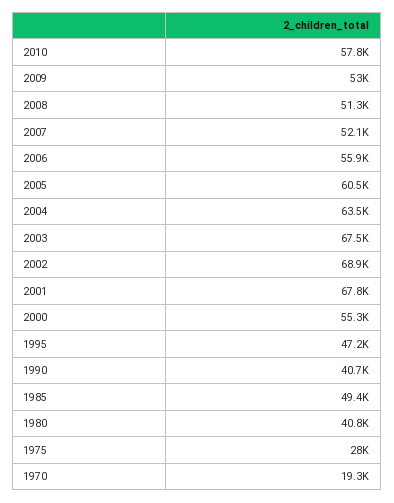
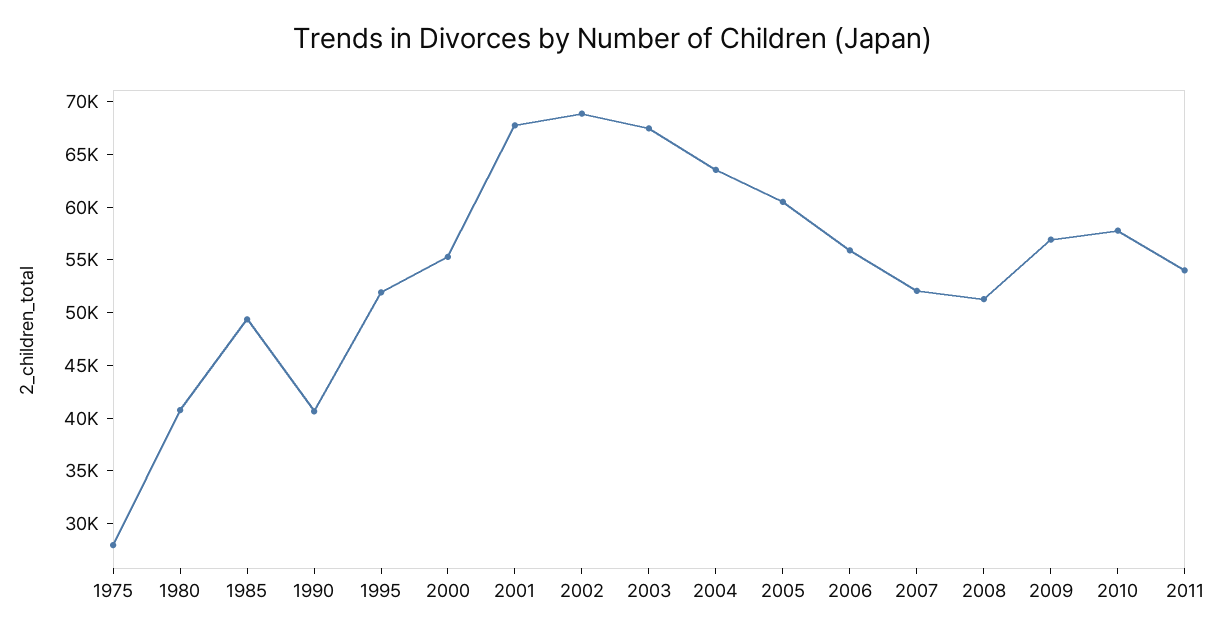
2009: 53000 -> 57000
1995: 47200 -> 52000
1970: 19300 -> none
2011: none -> 54000

